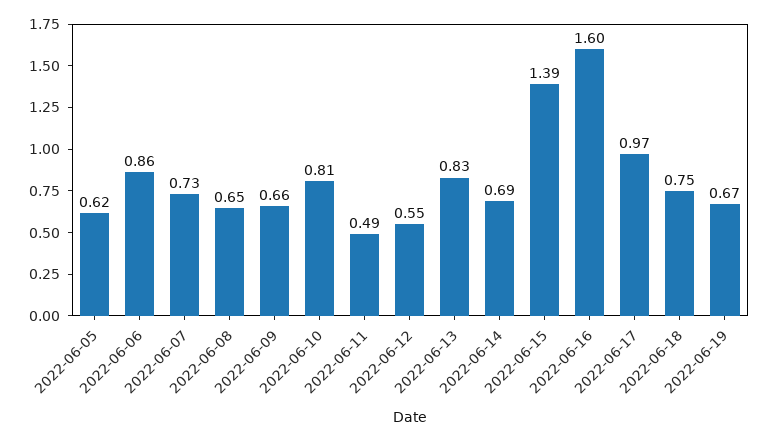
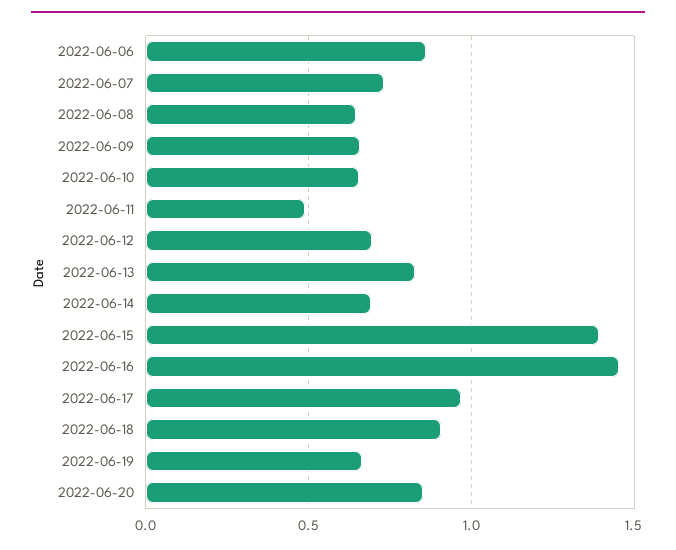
2022-06-05: 0.62 -> none
2022-06-10: 0.81 -> 0.65
2022-06-12: 0.55 -> 0.7
2022-06-16: 1.6 -> 1.45
2022-06-18: 0.75 -> 0.9
2022-06-20: none -> 0.85

